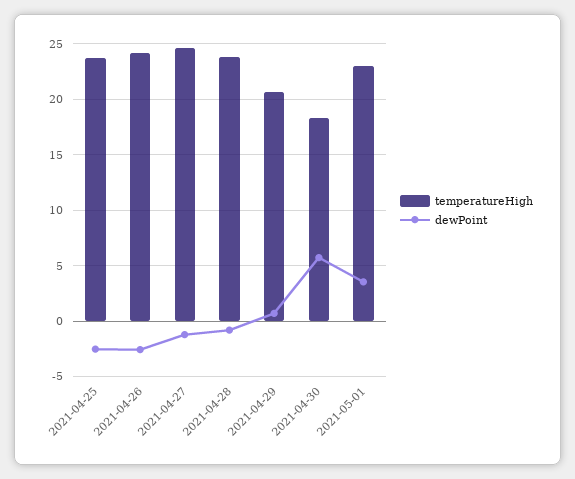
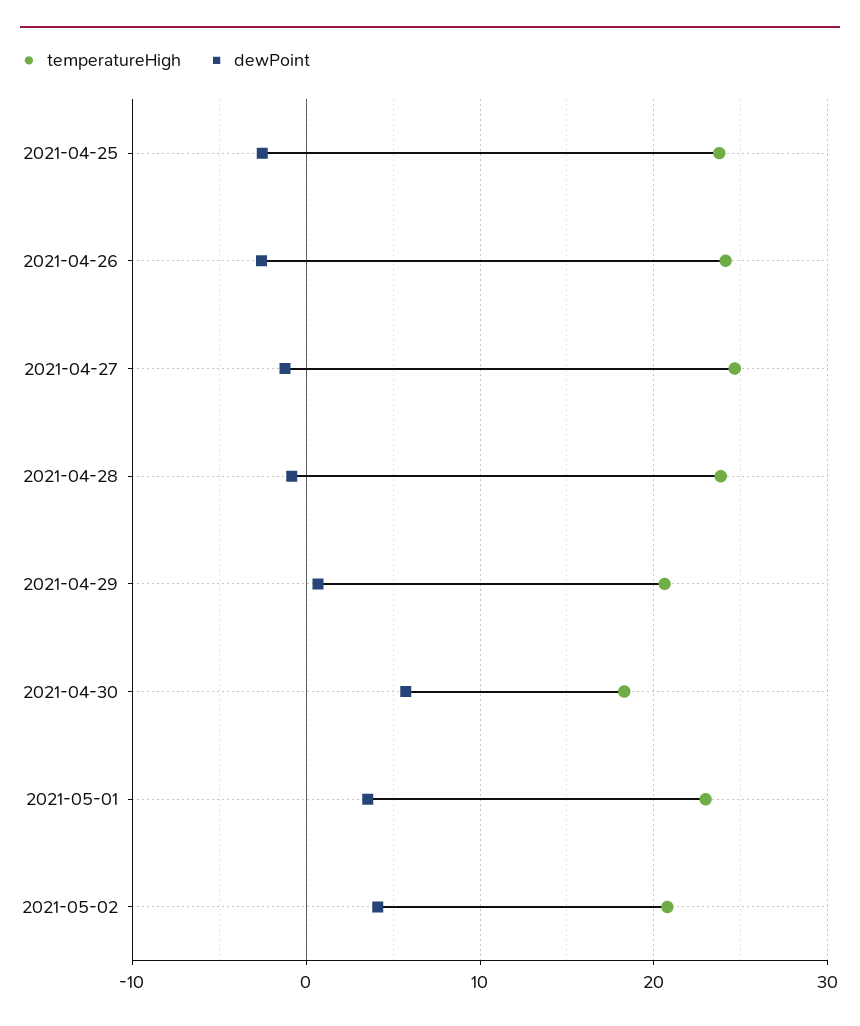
temperatureHigh, 2021-05-02: none -> 21
dewPoint, 2021-05-02: none -> 4

